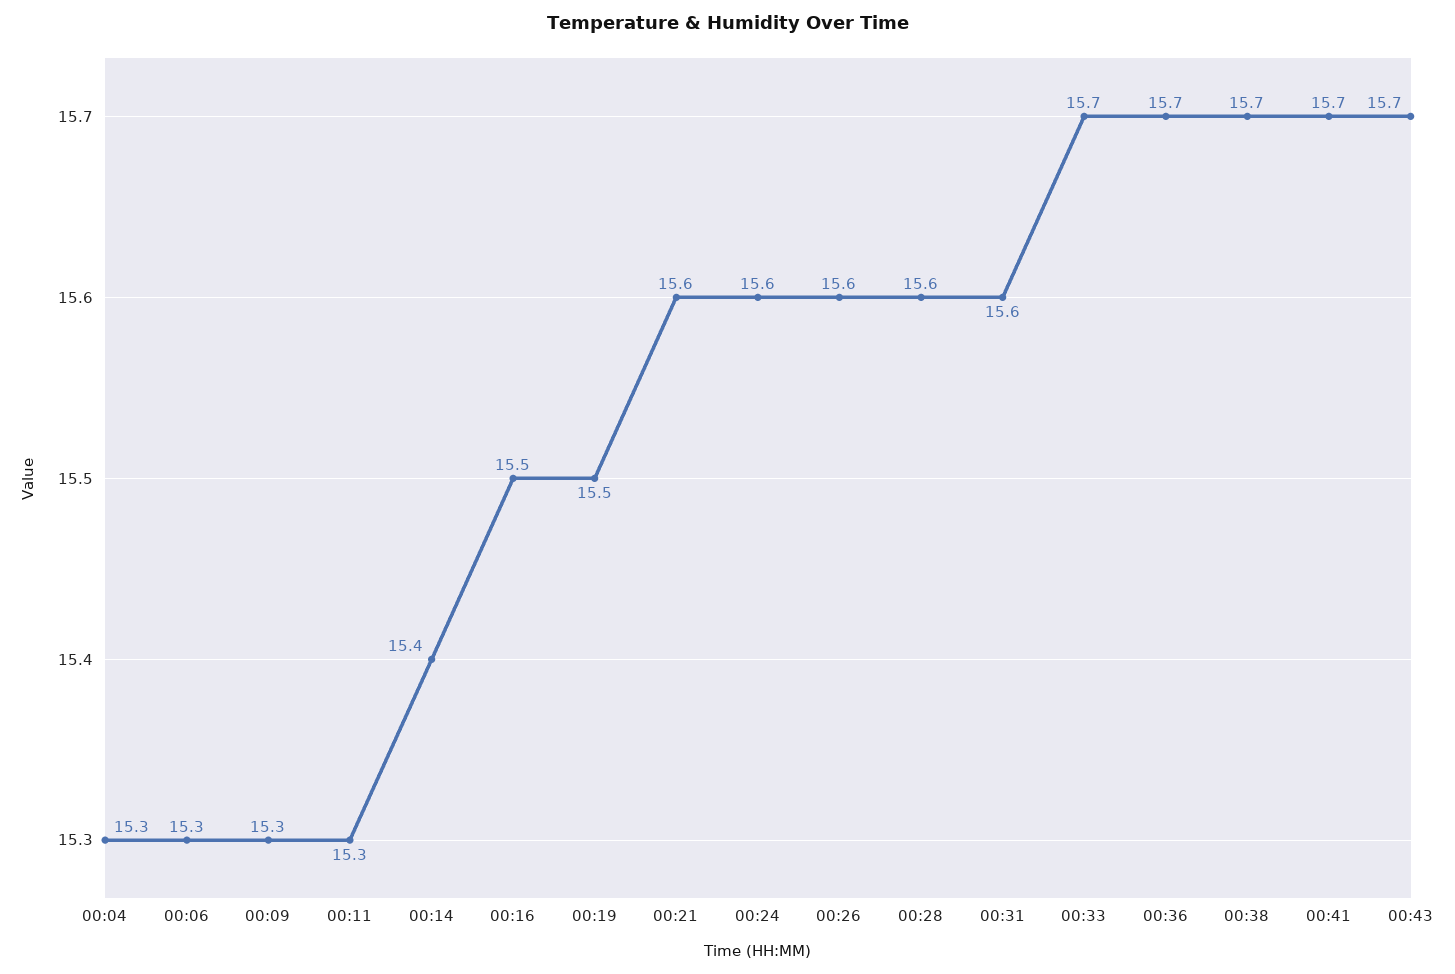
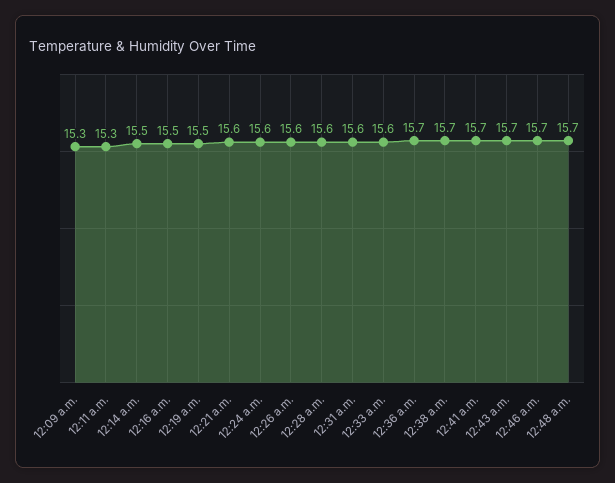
00:04: 15.3 -> none
00:06: 15.3 -> none
00:14: 15.4 -> 15.5
00:33: 15.7 -> 15.6
12:46 a.m.: none -> 15.7
12:48 a.m.: none -> 15.7

